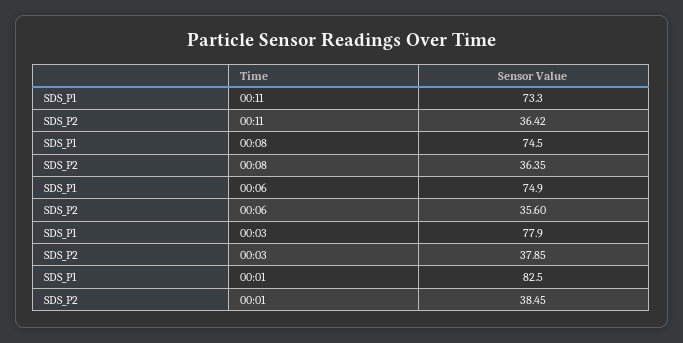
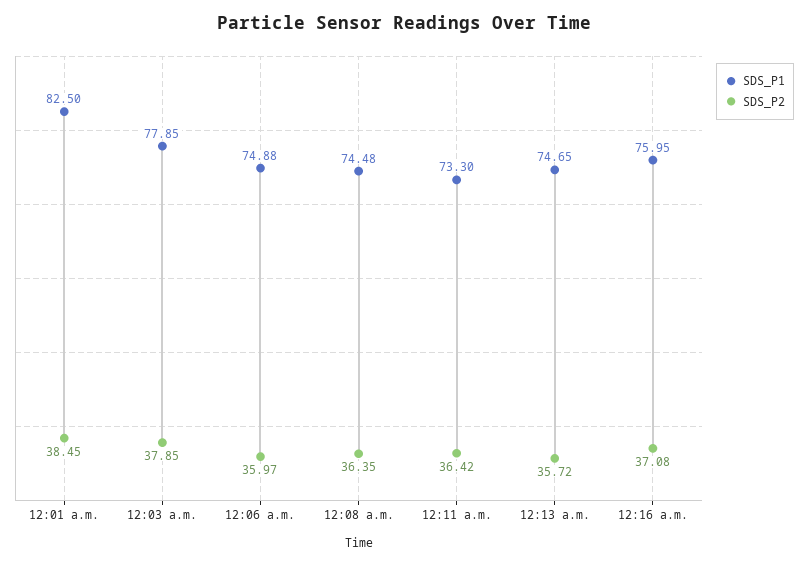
SDS_P2, 00:06: 35.6 -> 35.97
SDS_P1, 12:13 a.m.: none -> 74.65
SDS_P2, 12:13 a.m.: none -> 35.72
SDS_P1, 12:16 a.m.: none -> 75.95
SDS_P2, 12:16 a.m.: none -> 37.08

